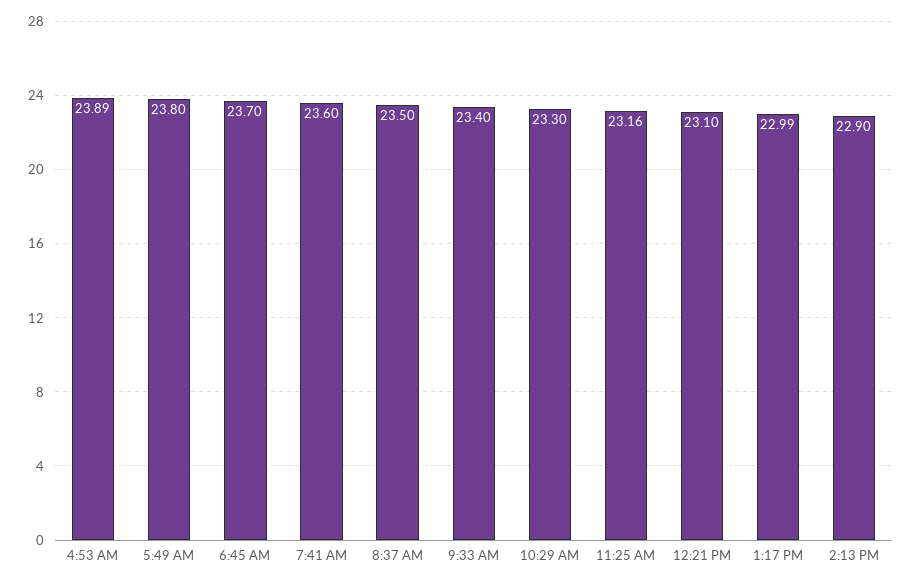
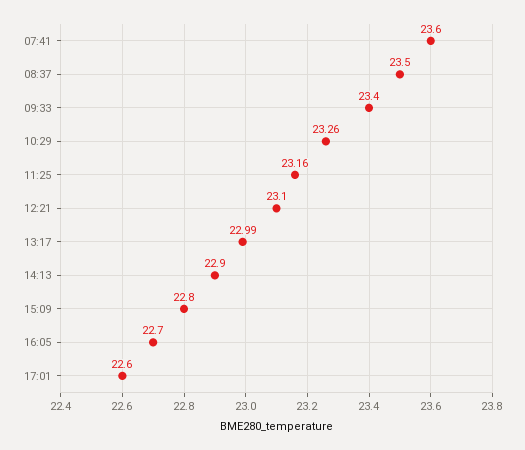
4:53 AM: 23.89 -> none
5:49 AM: 23.8 -> none
6:45 AM: 23.7 -> none
10:29 AM: 23.3 -> 23.26
15:09: none -> 22.8
16:05: none -> 22.7
17:01: none -> 22.6

